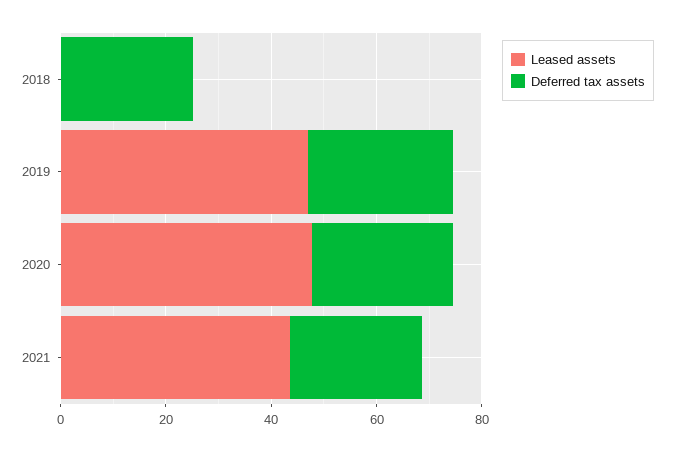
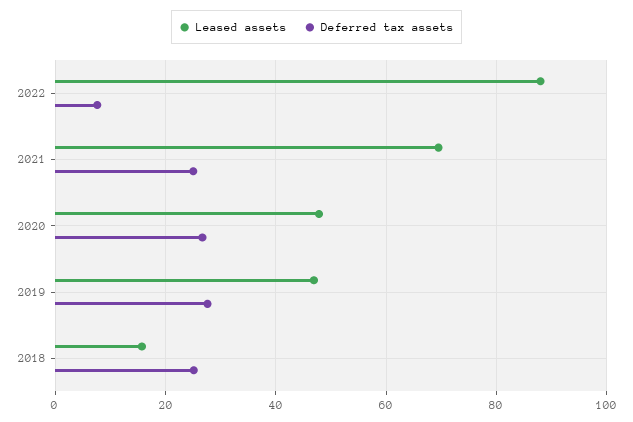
Leased assets, 2018: 0 -> 16
Leased assets, 2021: 45 -> 70
Leased assets, 2022: none -> 88
Deferred tax assets, 2022: none -> 8

